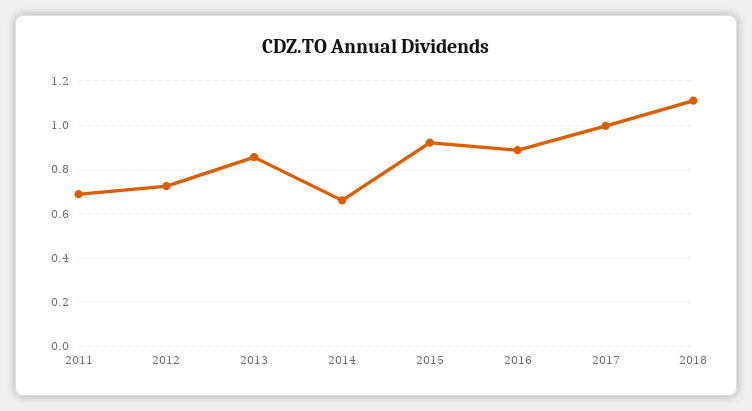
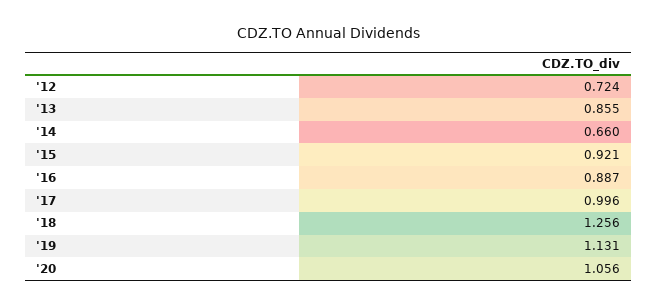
2011: 0.7 -> none
2018: 1.1 -> 1.256
'19: none -> 1.131
'20: none -> 1.056

